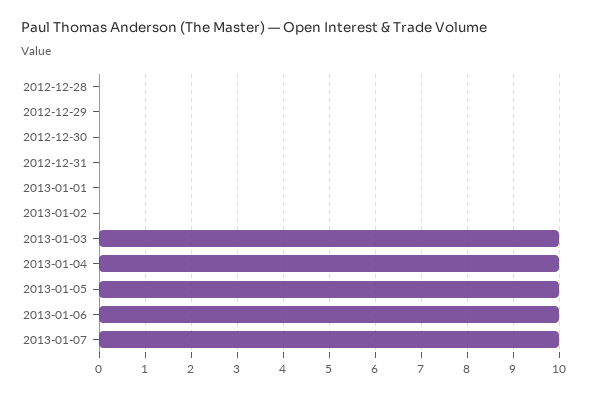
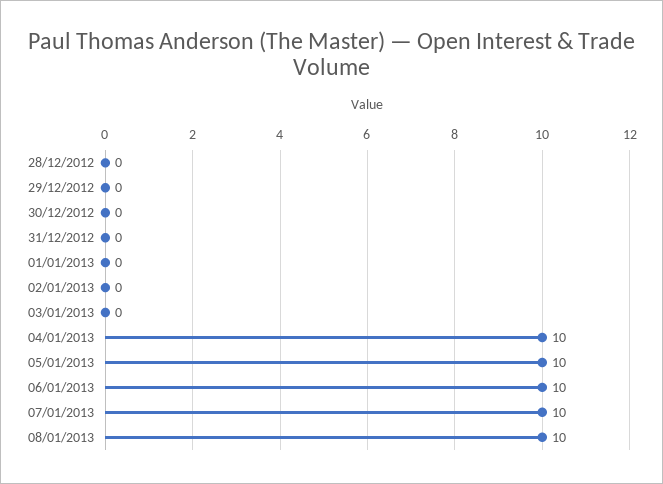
2013-01-03: 10 -> 0
08/01/2013: none -> 10

